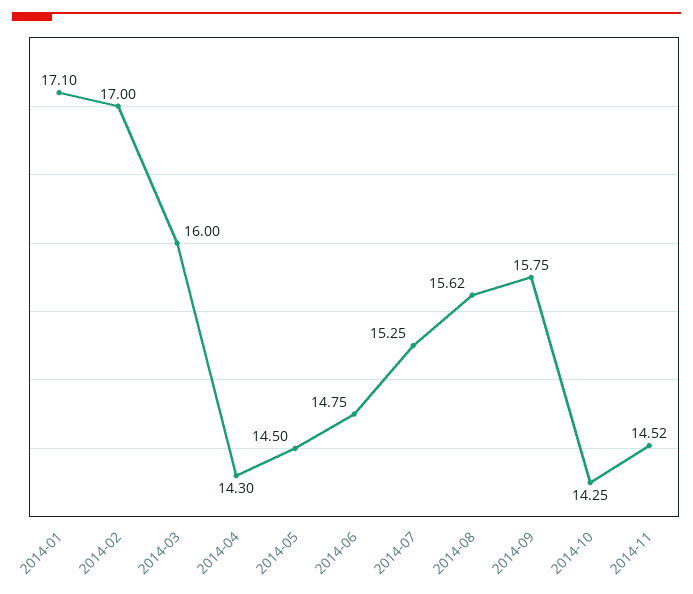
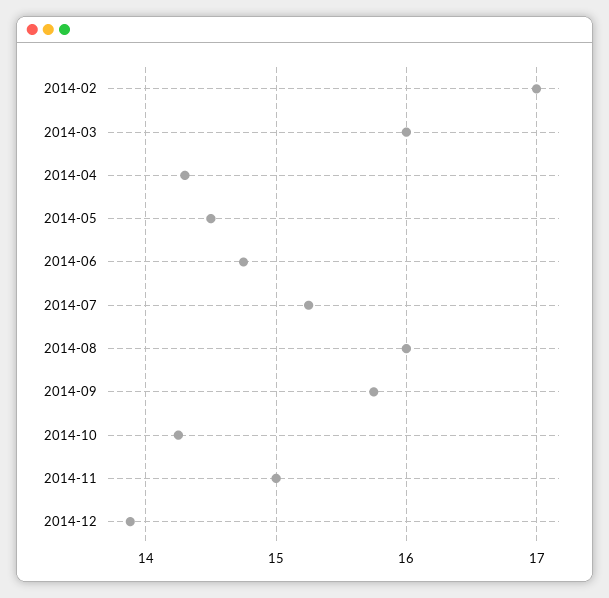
2014-01: 17.1 -> none
2014-08: 15.62 -> 16
2014-11: 14.52 -> 15
2014-12: none -> 13.9

